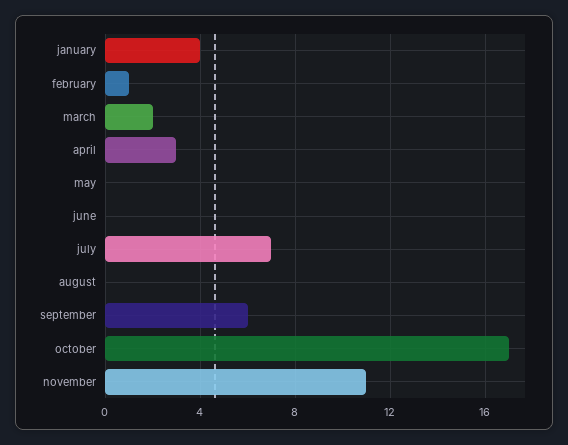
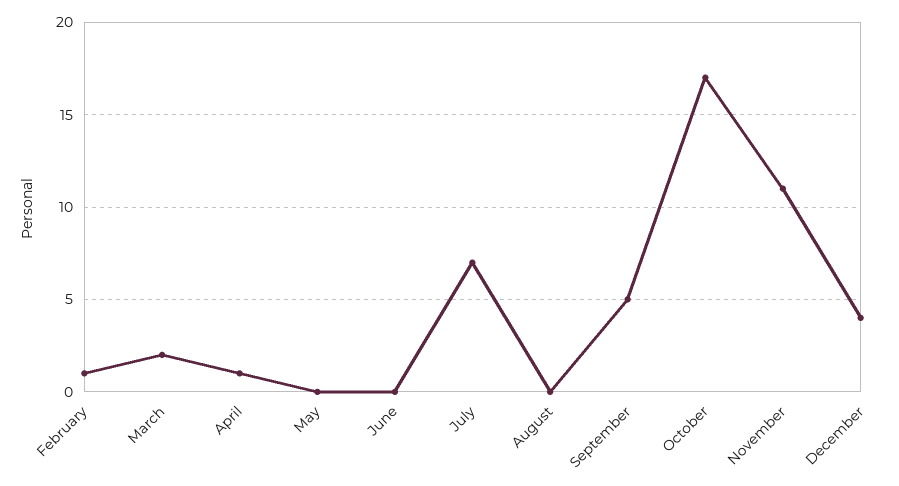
january: 4 -> none
april: 3 -> 1
september: 6 -> 5
December: none -> 4

